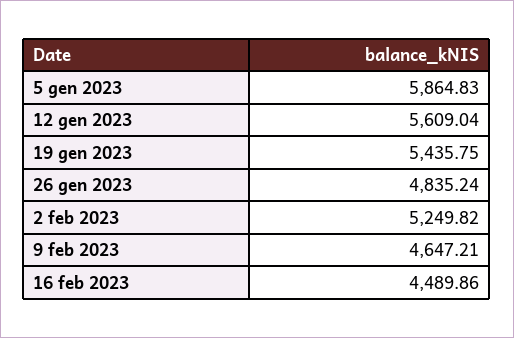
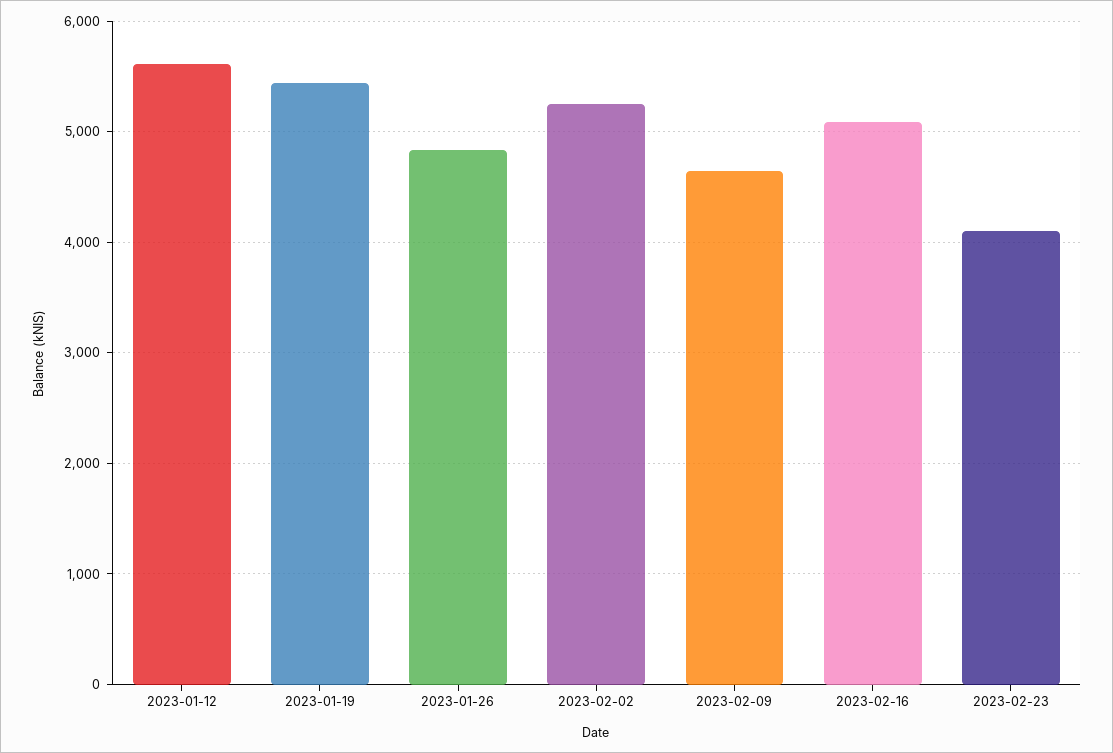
5 gen 2023: 5864.83 -> none
16 feb 2023: 4489.86 -> 5100
2023-02-23: none -> 4100

